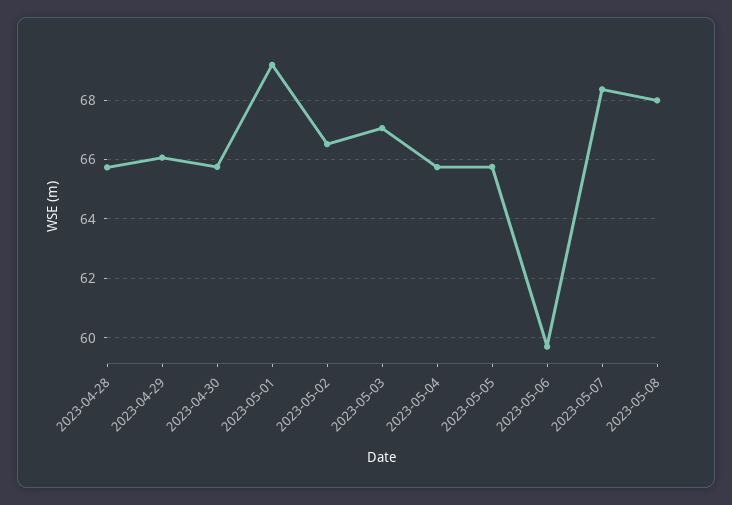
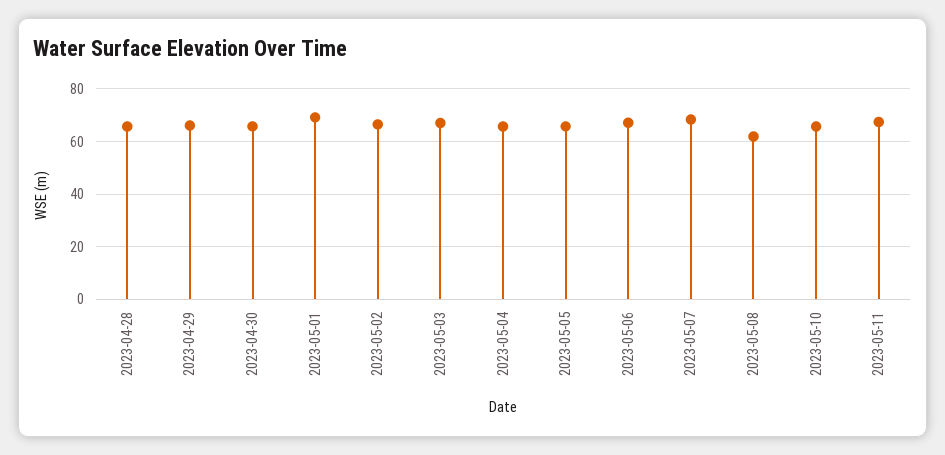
2023-05-06: 59.75 -> 67.5
2023-05-08: 68 -> 62.5
2023-05-10: none -> 65
2023-05-11: none -> 67.5

